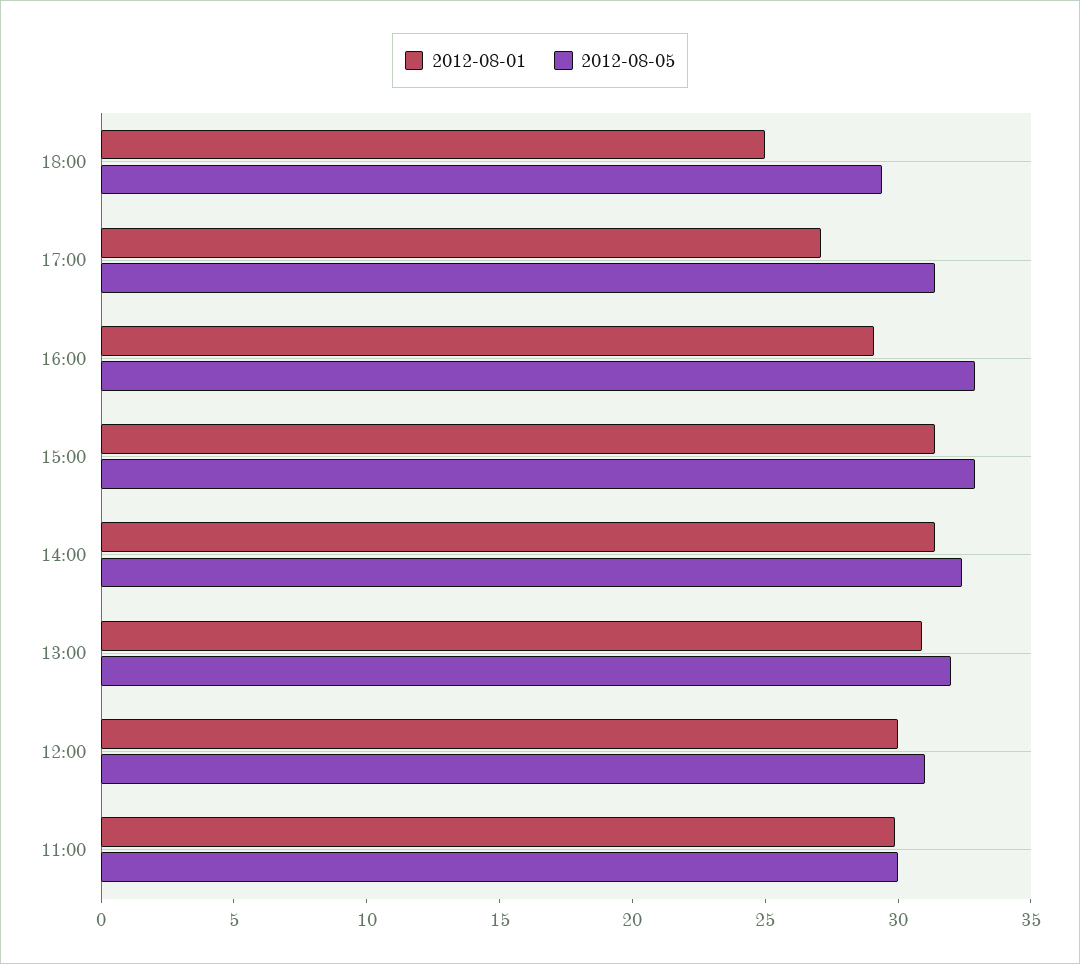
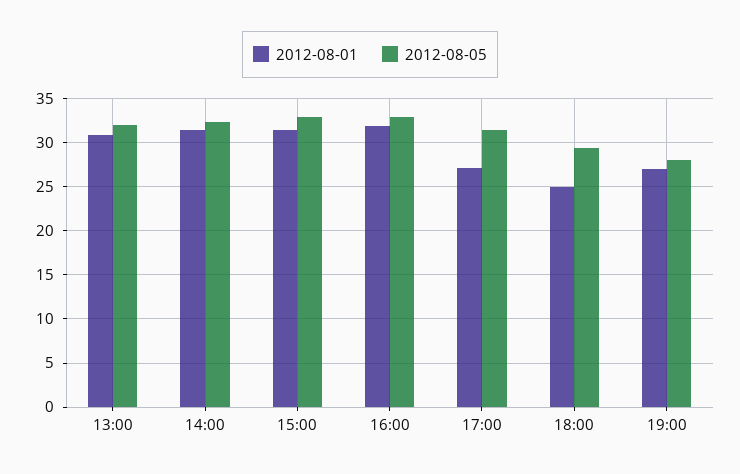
2012-08-01, 16:00: 29 -> 32
2012-08-01, 12:00: 30 -> none
2012-08-05, 12:00: 31 -> none
2012-08-01, 11:00: 30 -> none
2012-08-05, 11:00: 30 -> none
2012-08-01, 19:00: none -> 27
2012-08-05, 19:00: none -> 28

